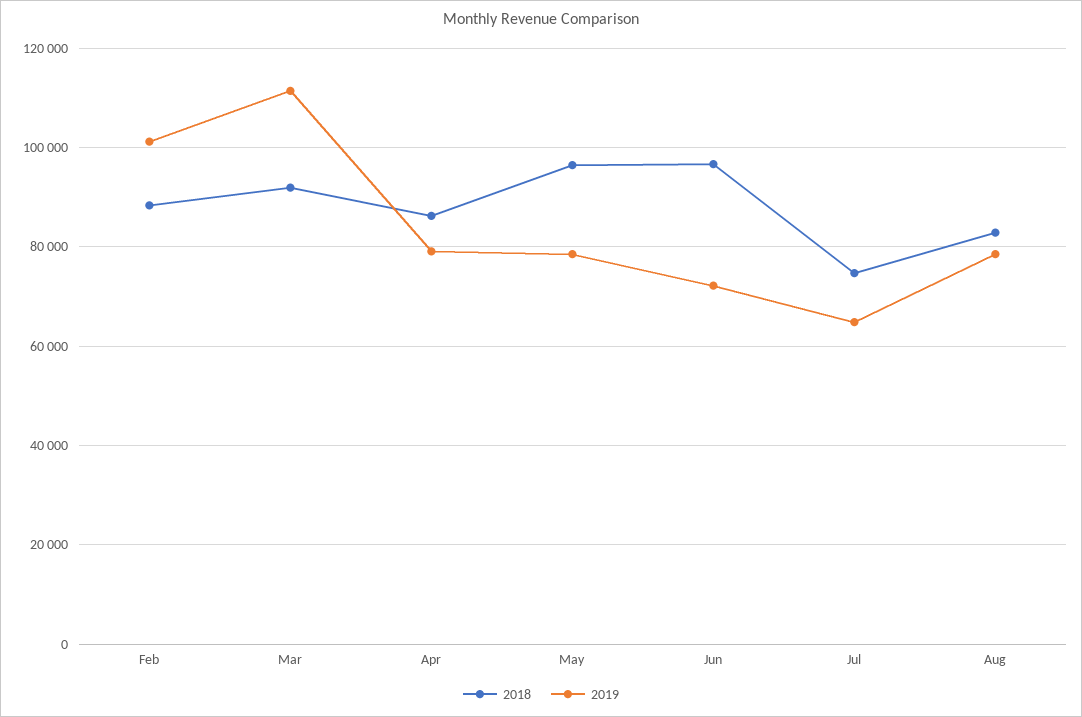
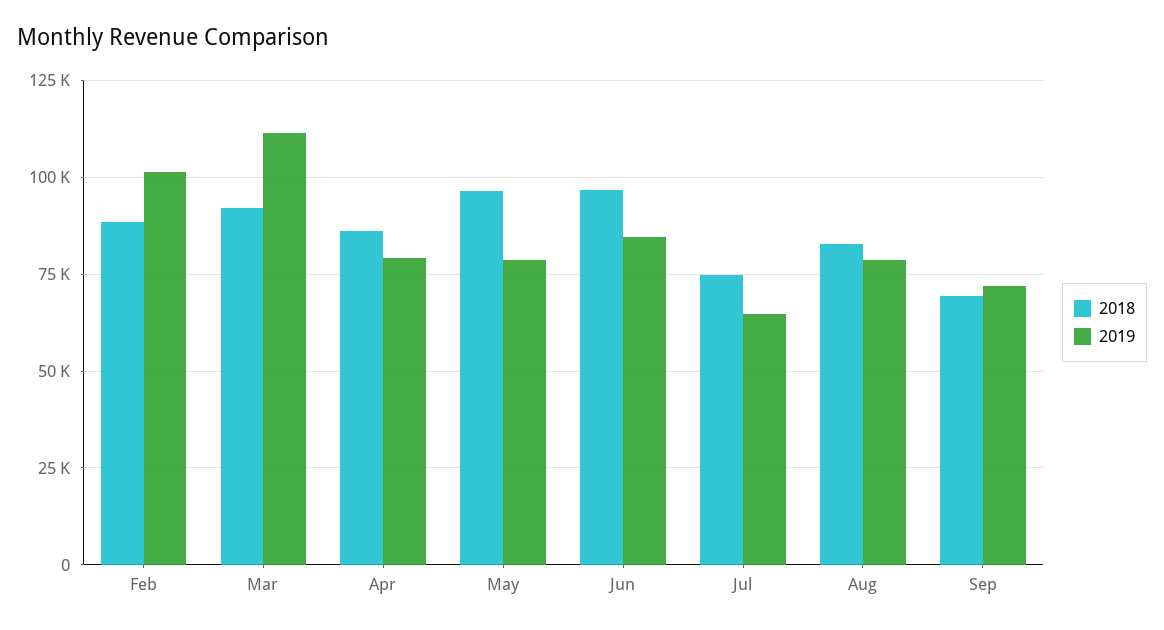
2019, Jun: 72000 -> 85000
2018, Sep: none -> 70000
2019, Sep: none -> 72500

